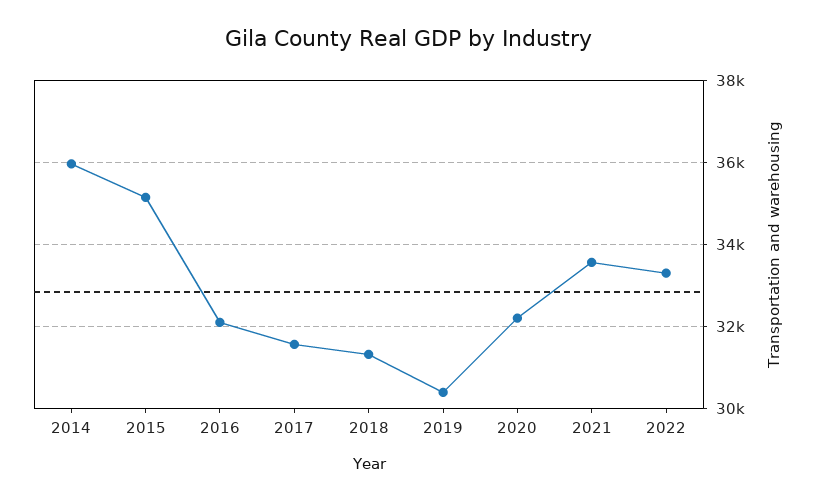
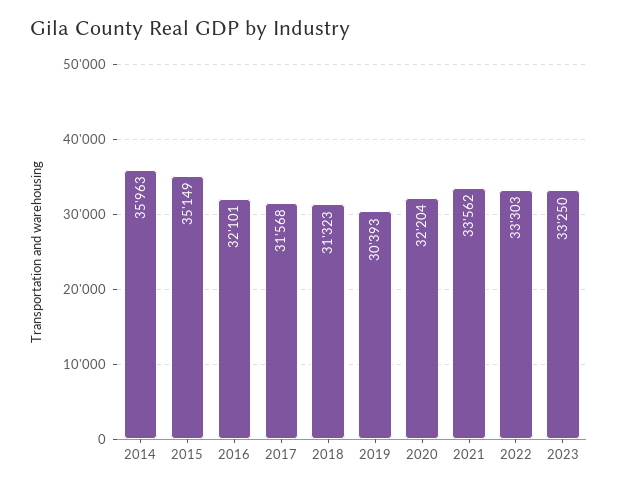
2023: none -> 33250

